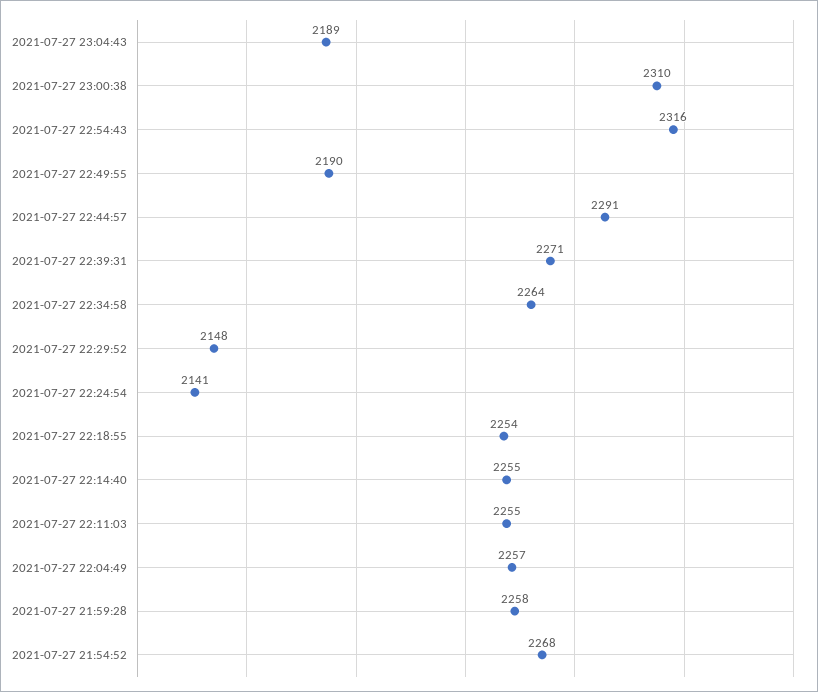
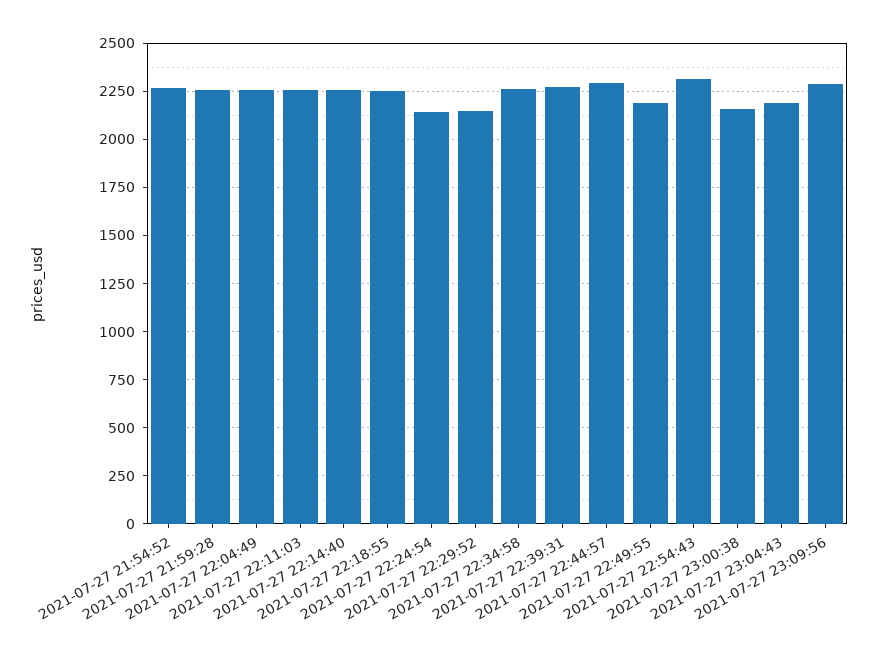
2021-07-27 23:00:38: 2310 -> 2150
2021-07-27 23:09:56: none -> 2300

